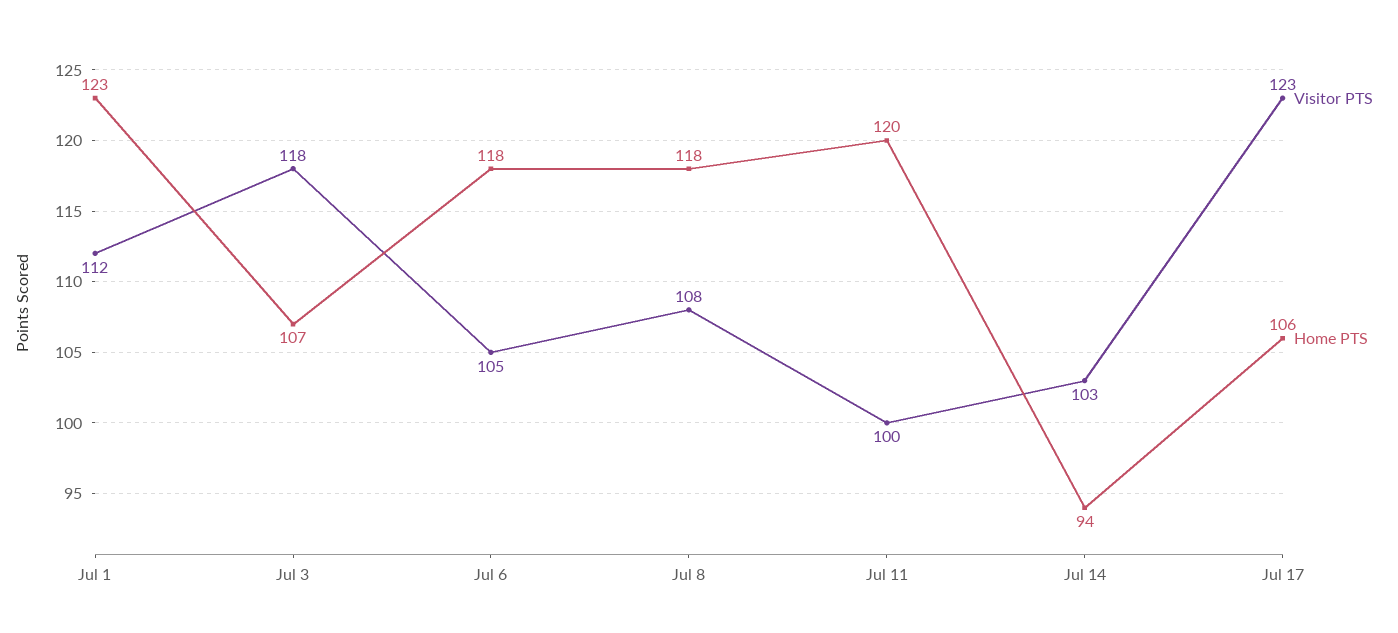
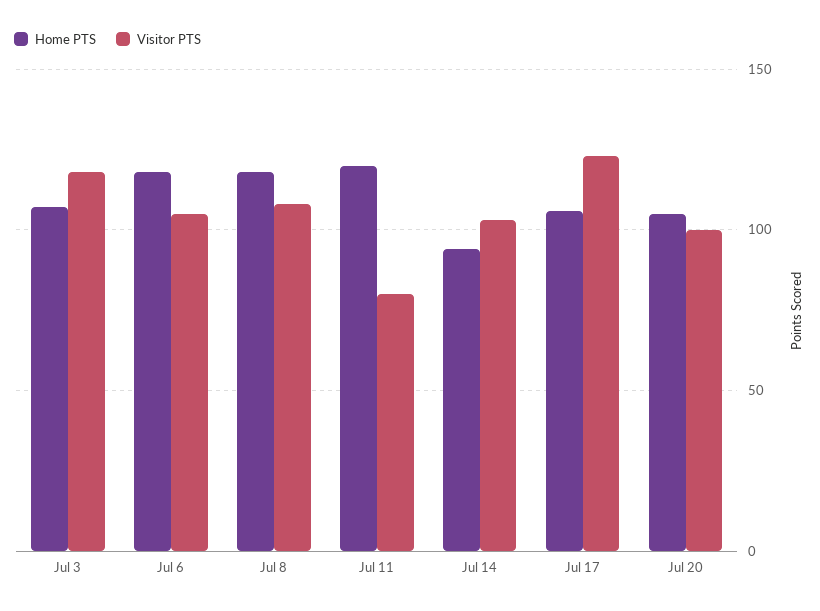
Visitor PTS, Jul 1: 112 -> none
Home PTS, Jul 1: 123 -> none
Visitor PTS, Jul 11: 100 -> 80
Home PTS, Jul 20: none -> 105
Visitor PTS, Jul 20: none -> 100

